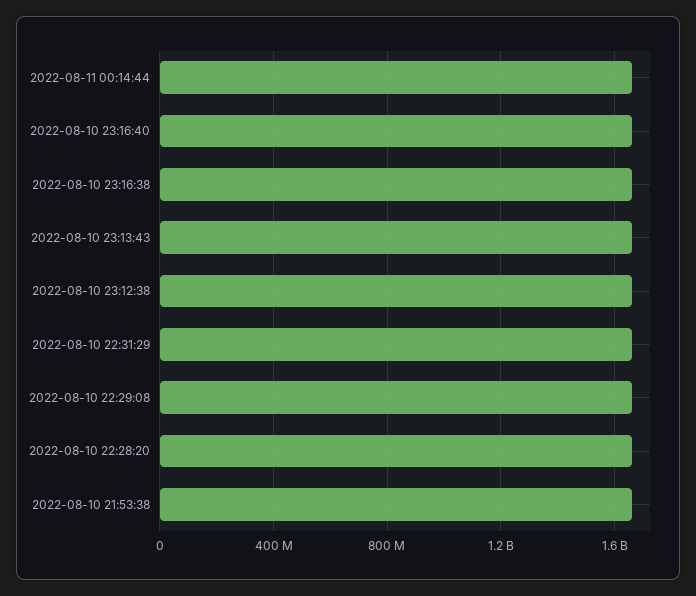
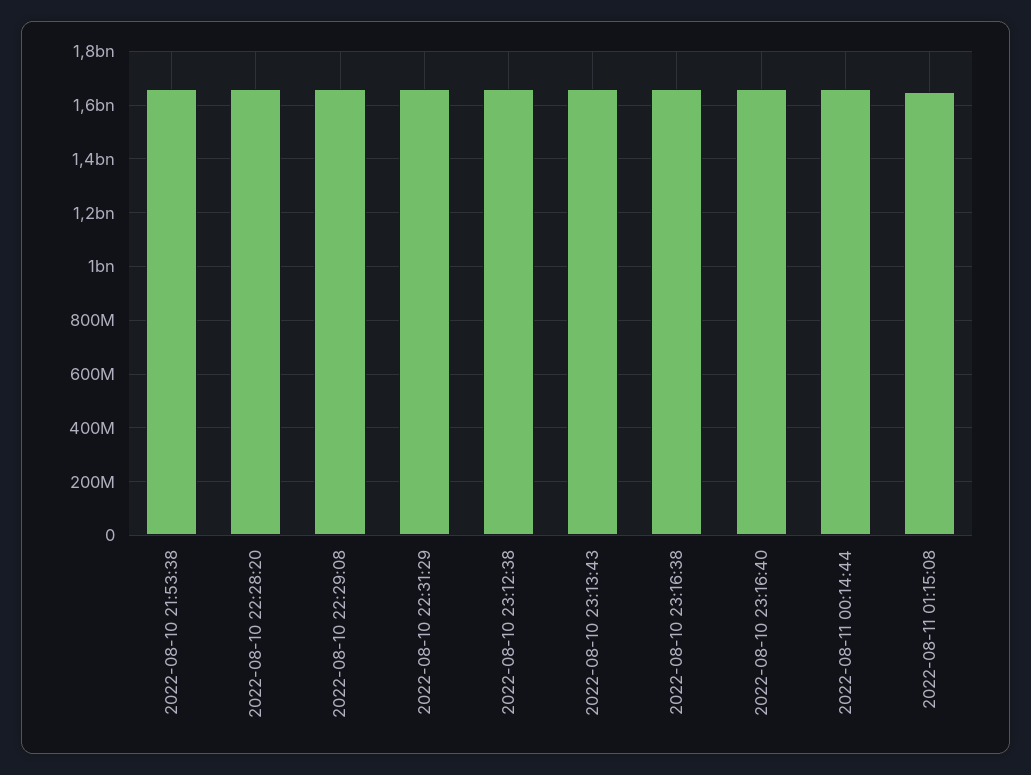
2022-08-11 01:15:08: none -> 1650000000

